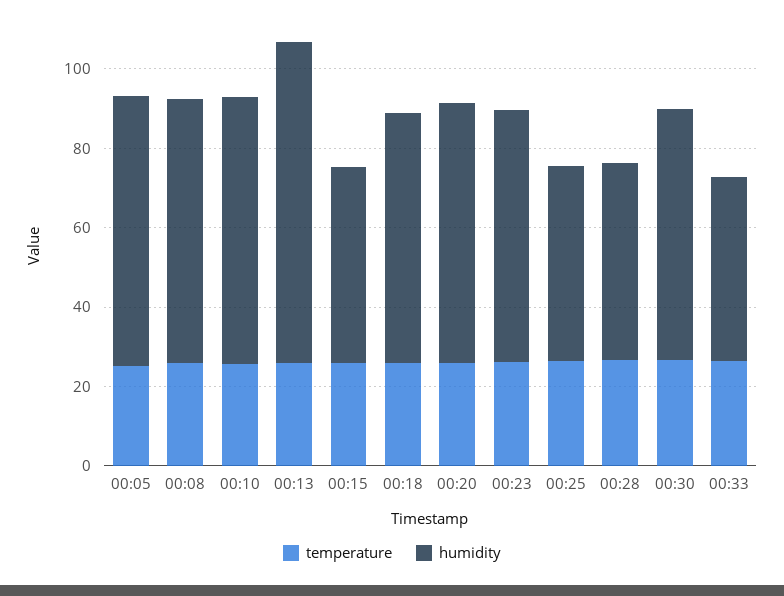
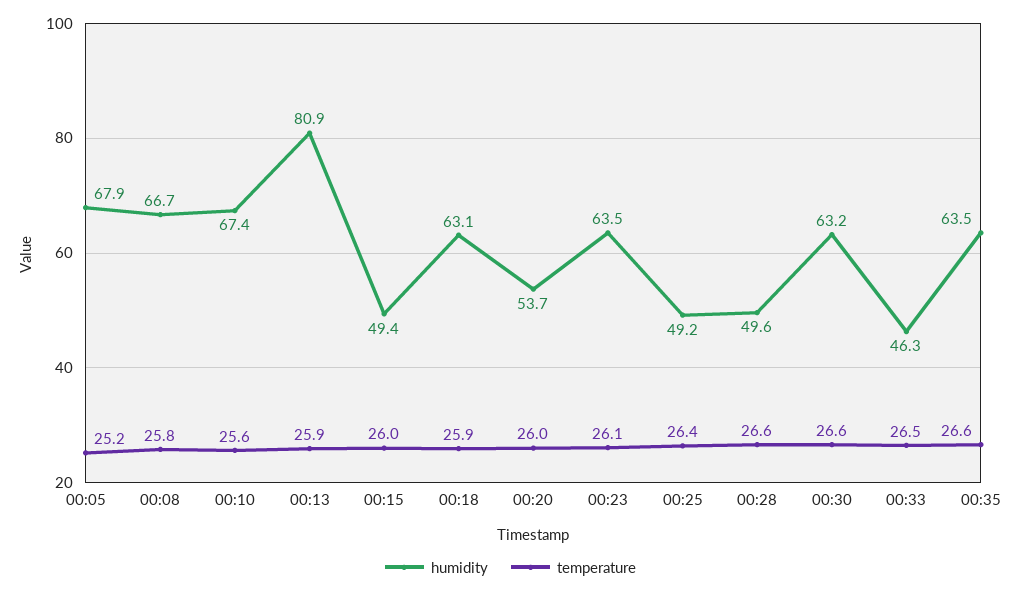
humidity, 00:20: 65 -> 53.7
humidity, 00:35: none -> 63.5
temperature, 00:35: none -> 26.6

